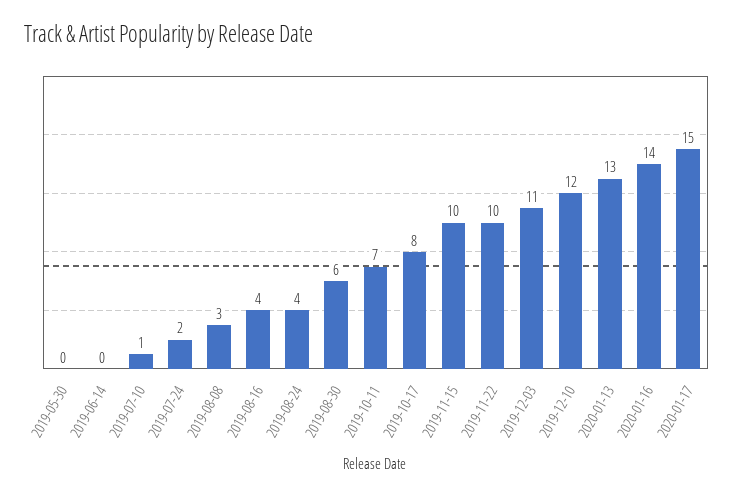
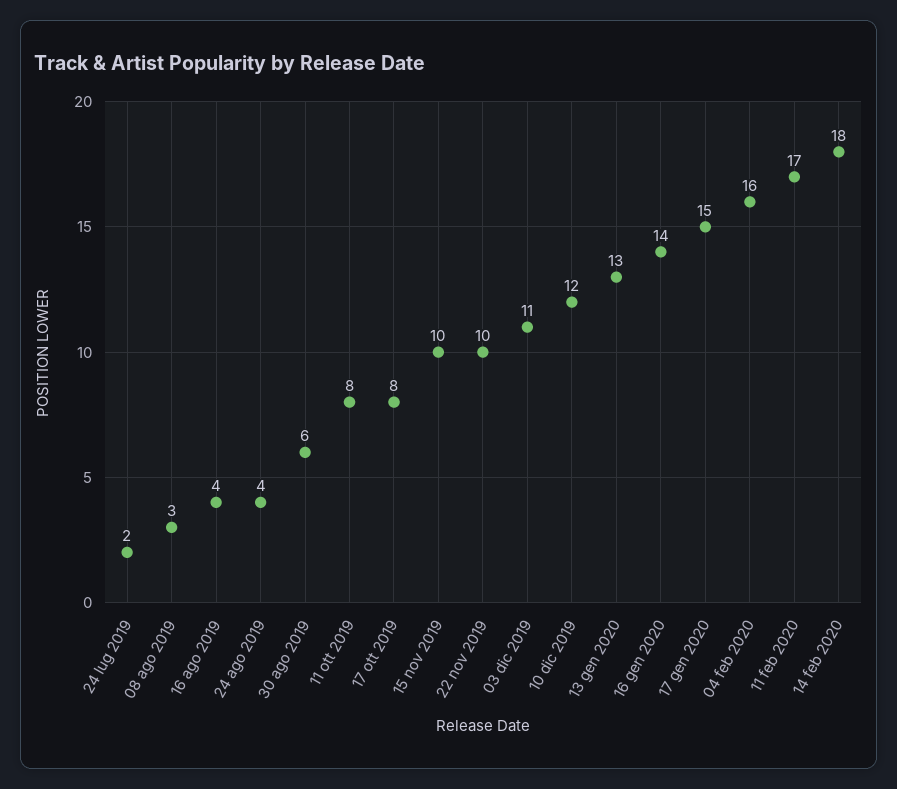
2019-05-30: 0 -> none
2019-06-14: 0 -> none
2019-07-10: 1 -> none
2019-10-11: 7 -> 8
04 feb 2020: none -> 16
11 feb 2020: none -> 17
14 feb 2020: none -> 18

